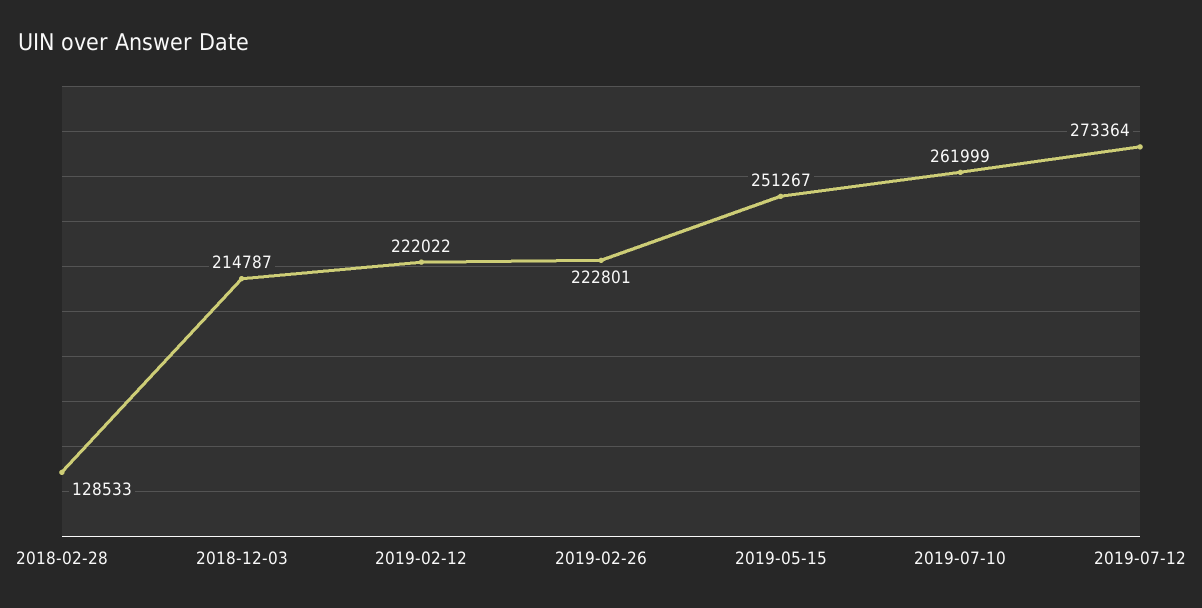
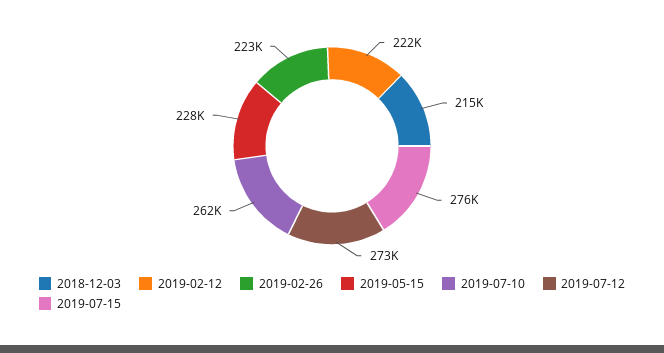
2018-02-28: 128533 -> none
2019-05-15: 251267 -> 228000
2019-07-15: none -> 276000

